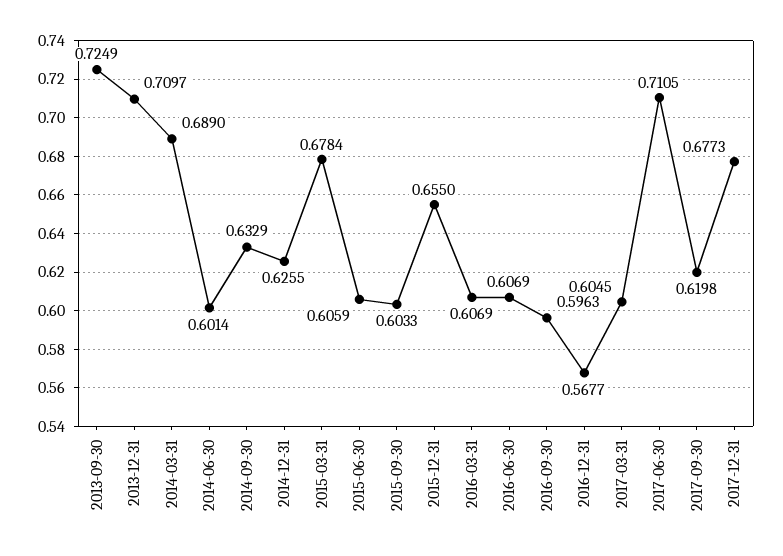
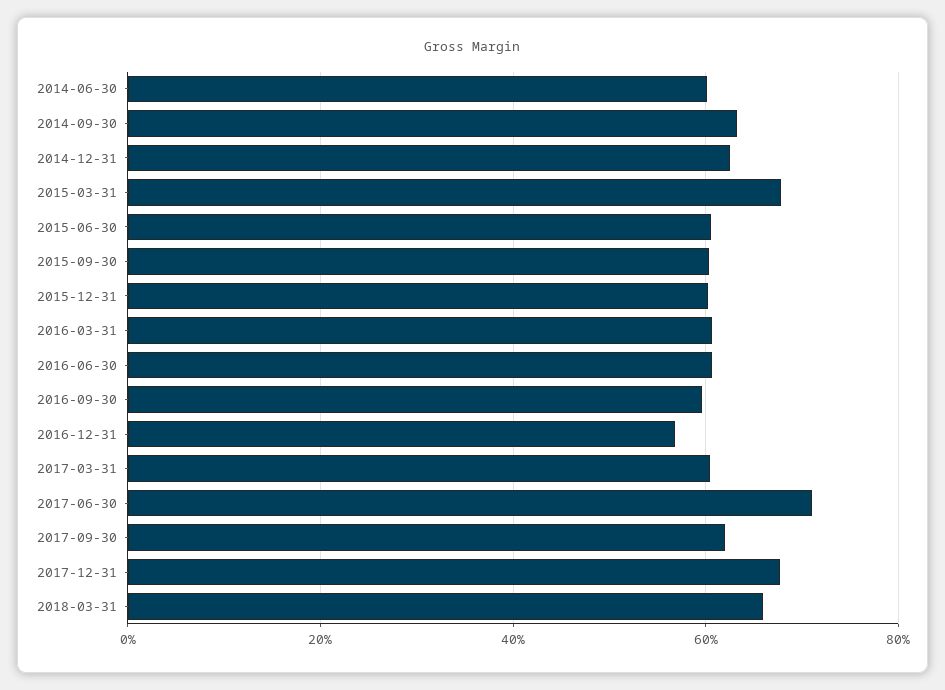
2013-09-30: 0.7249 -> none
2013-12-31: 0.7097 -> none
2014-03-31: 0.689 -> none
2015-12-31: 0.655 -> 0.6
2018-03-31: none -> 0.66

